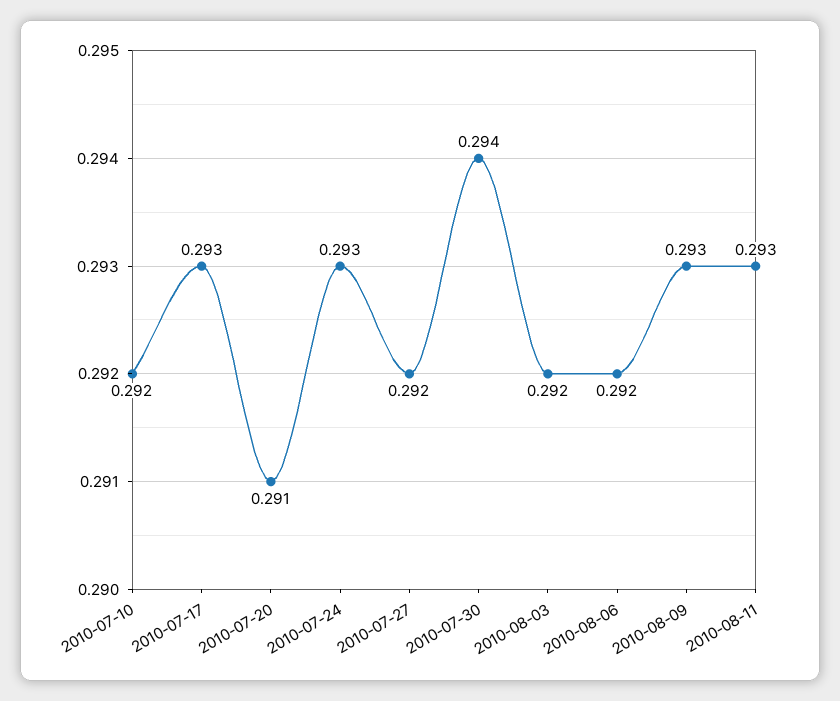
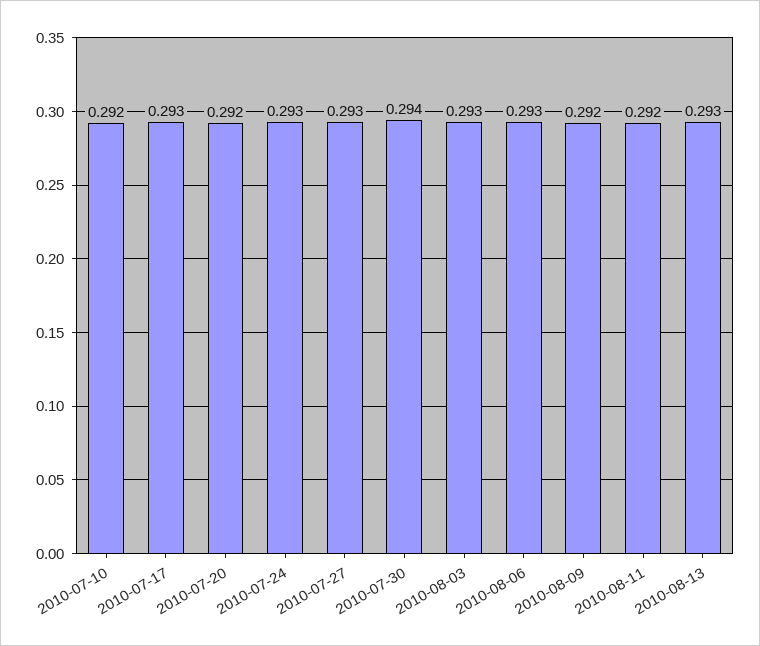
2010-07-20: 0.291 -> 0.292
2010-07-27: 0.292 -> 0.293
2010-08-03: 0.292 -> 0.293
2010-08-06: 0.292 -> 0.293
2010-08-09: 0.293 -> 0.292
2010-08-11: 0.293 -> 0.292
2010-08-13: none -> 0.293

